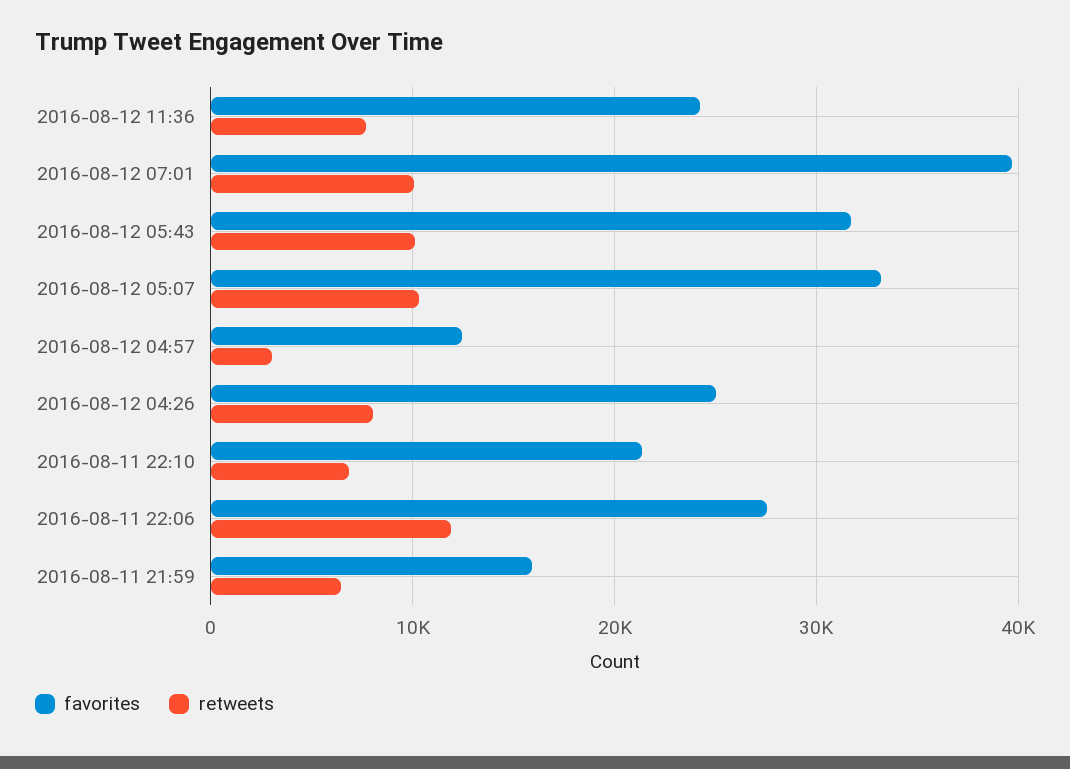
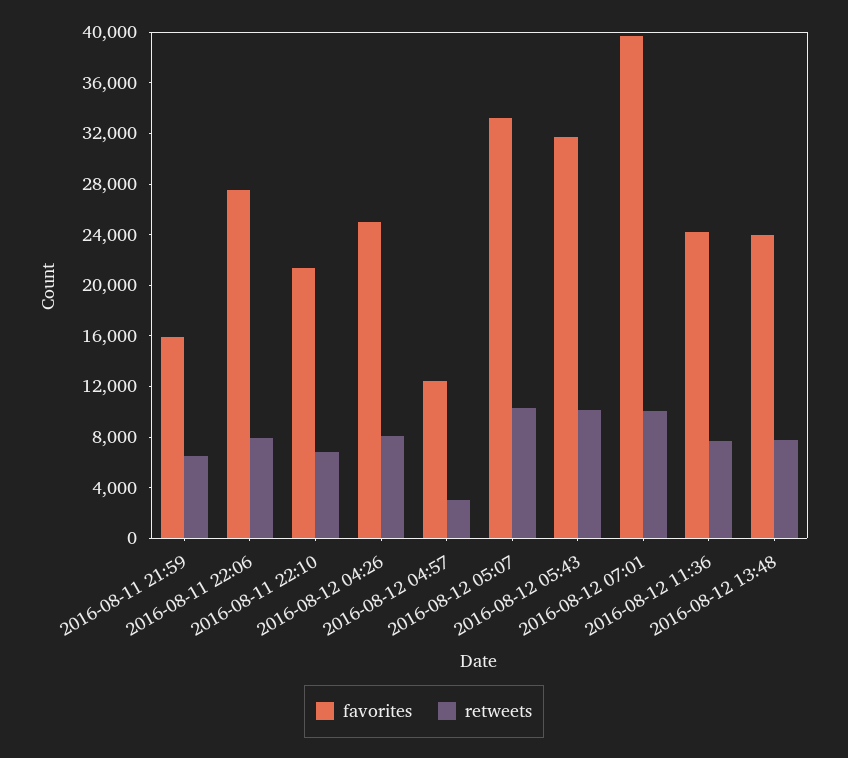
retweets, 2016-08-11 22:06: 12000 -> 8000
favorites, 2016-08-12 13:48: none -> 24000
retweets, 2016-08-12 13:48: none -> 8000

